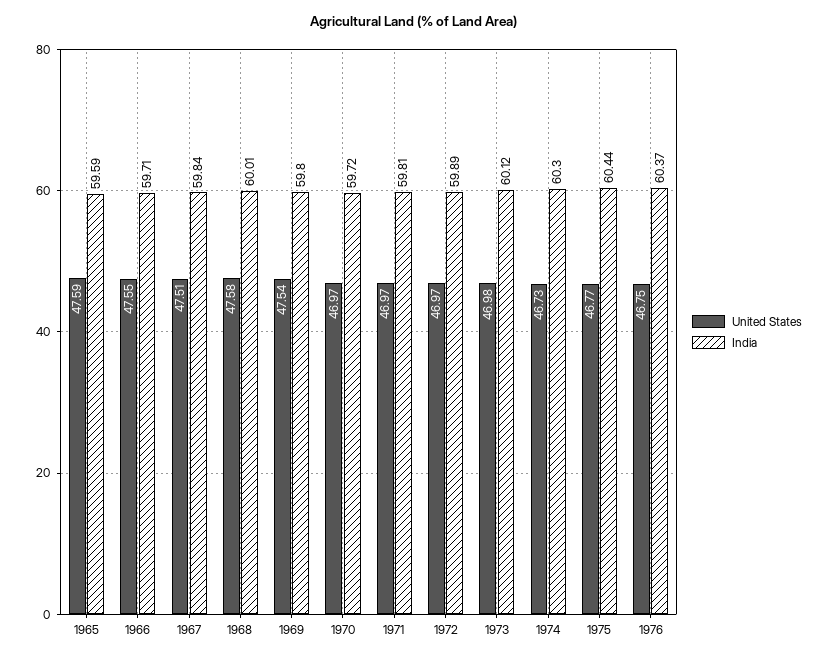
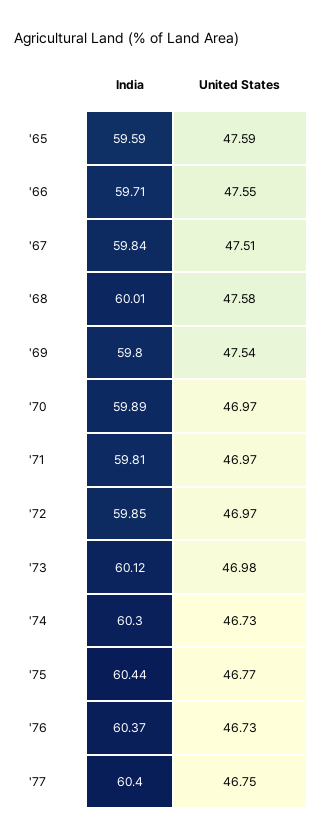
India, 1970: 59.72 -> 59.89
India, 1972: 59.89 -> 59.85
United States, 1976: 46.75 -> 46.73
India, '77: none -> 60.4
United States, '77: none -> 46.75

